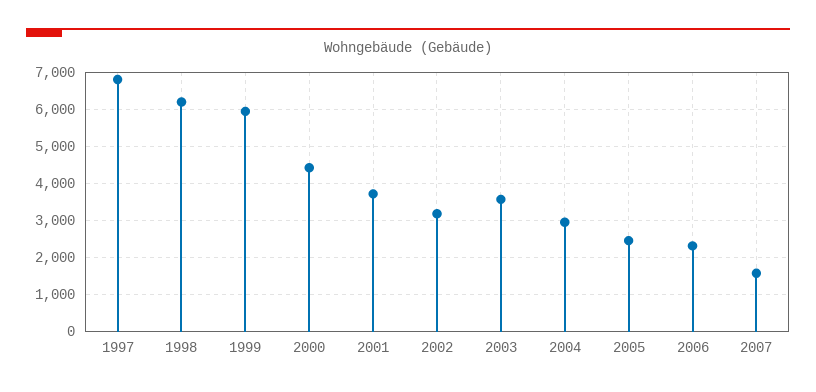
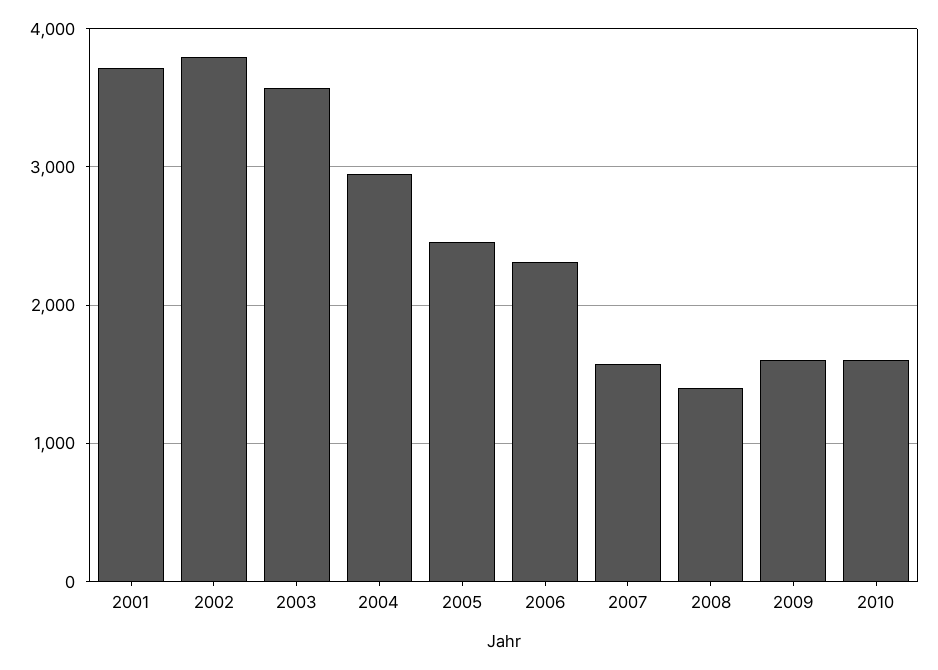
1997: 6800 -> none
1998: 6200 -> none
1999: 6000 -> none
2000: 4400 -> none
2002: 3200 -> 3800
2008: none -> 1400
2009: none -> 1600
2010: none -> 1600

